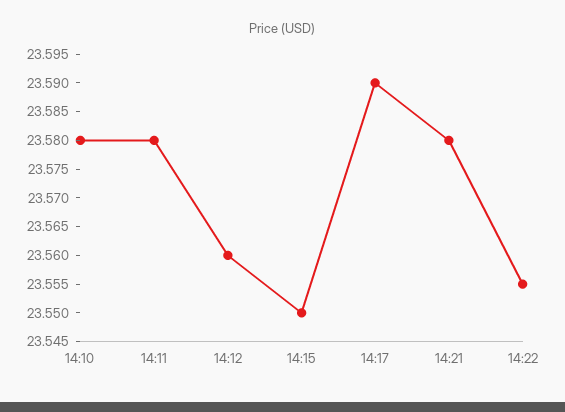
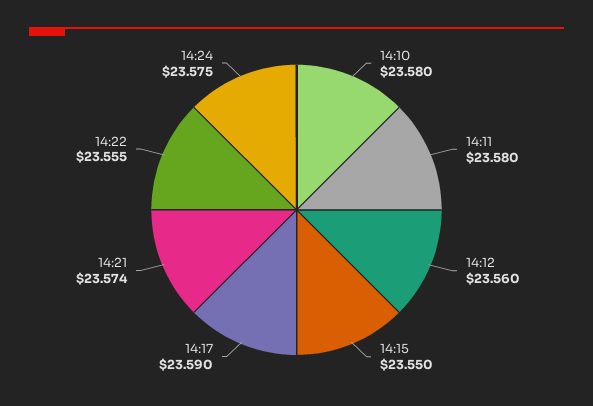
14:21: 23.58 -> 23.574
14:24: none -> 23.575

